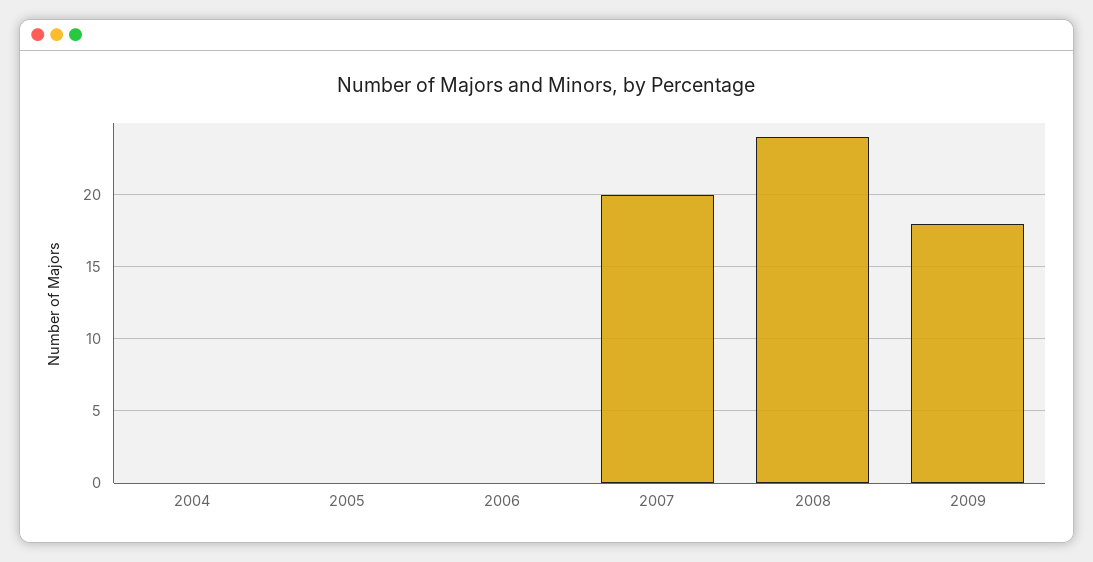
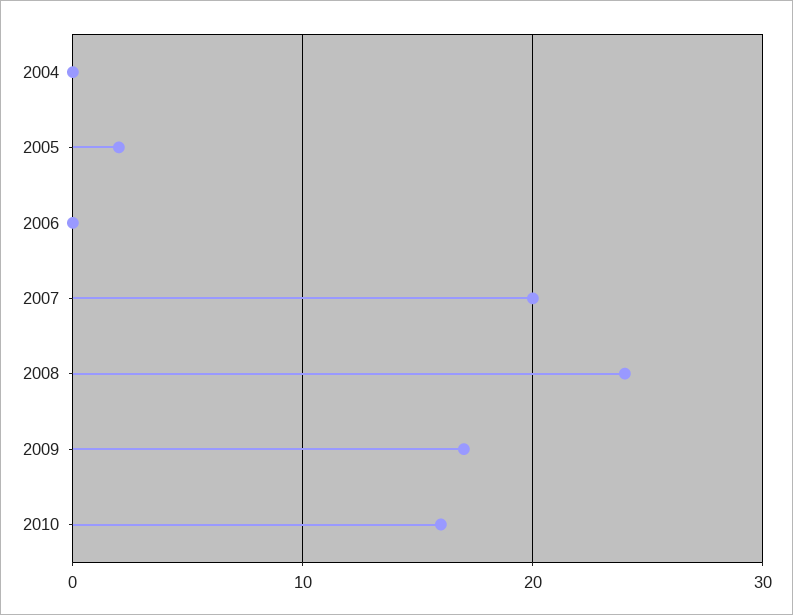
2005: 0 -> 2
2009: 18 -> 17
2010: none -> 16

